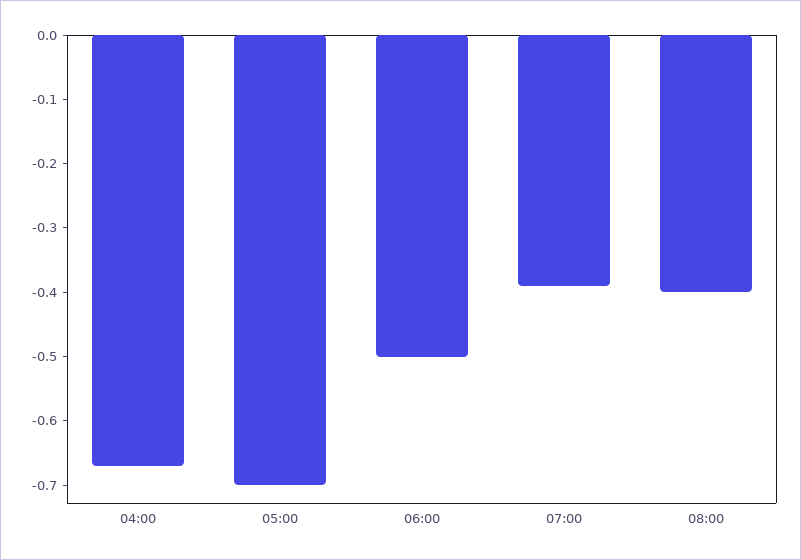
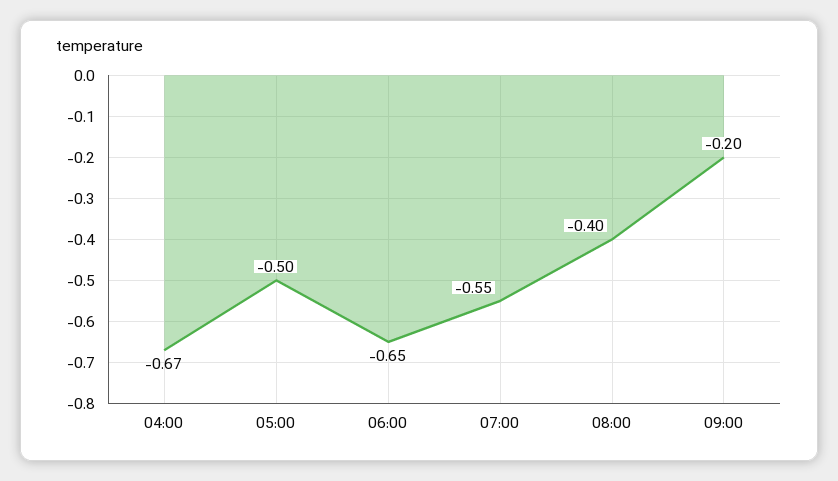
05:00: -0.7 -> -0.5
06:00: -0.5 -> -0.65
07:00: -0.4 -> -0.55
09:00: none -> -0.2

